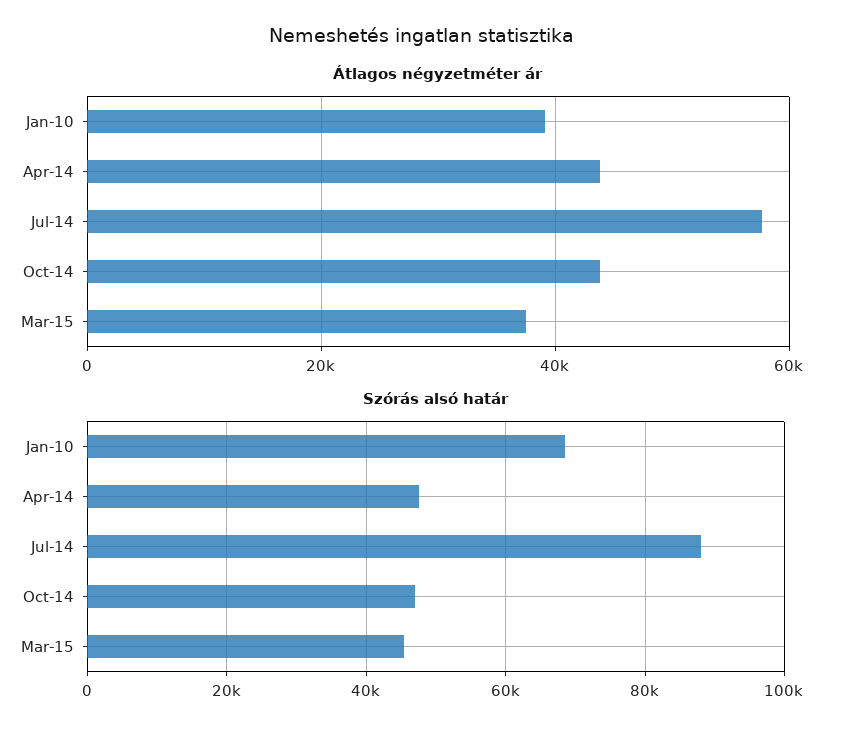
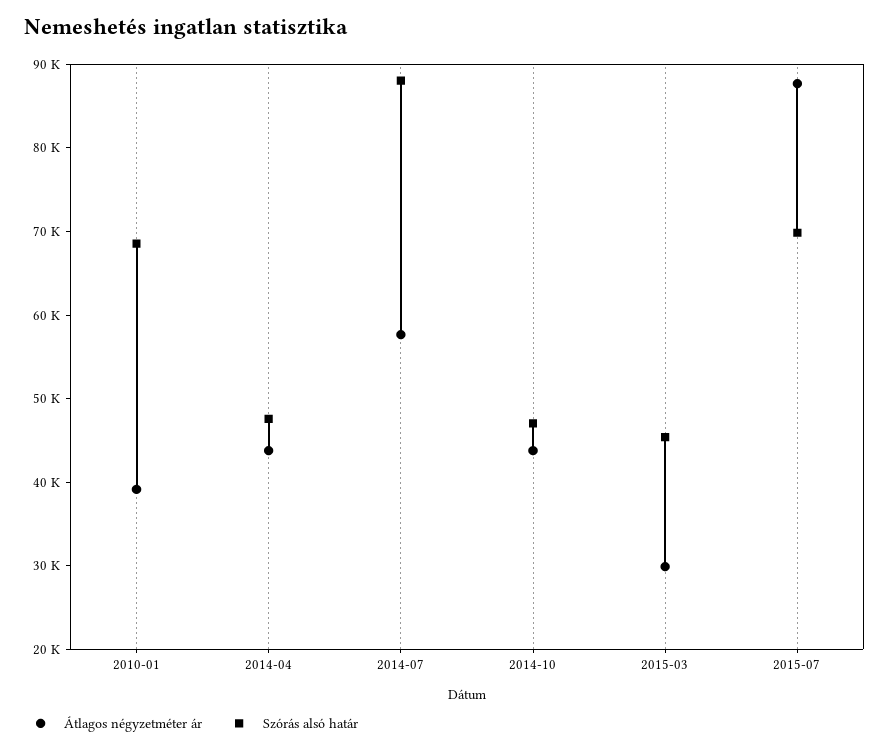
Átlagos négyzetméter ár, Mar-15: 38000 -> 30000
Átlagos négyzetméter ár, 2015-07: none -> 88000
Szórás alsó határ, 2015-07: none -> 70000

